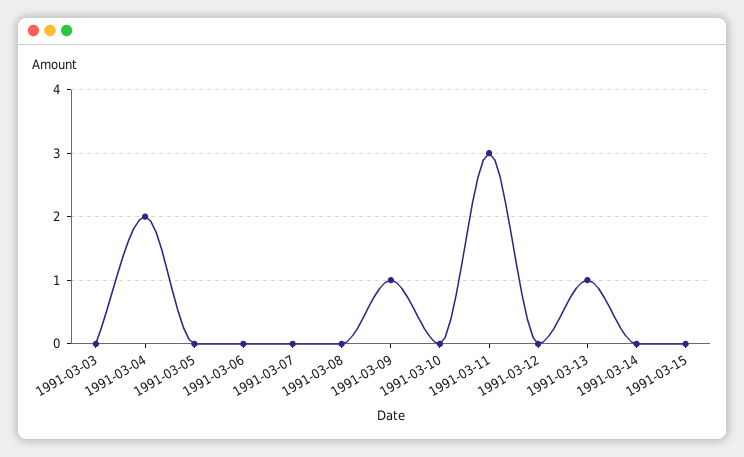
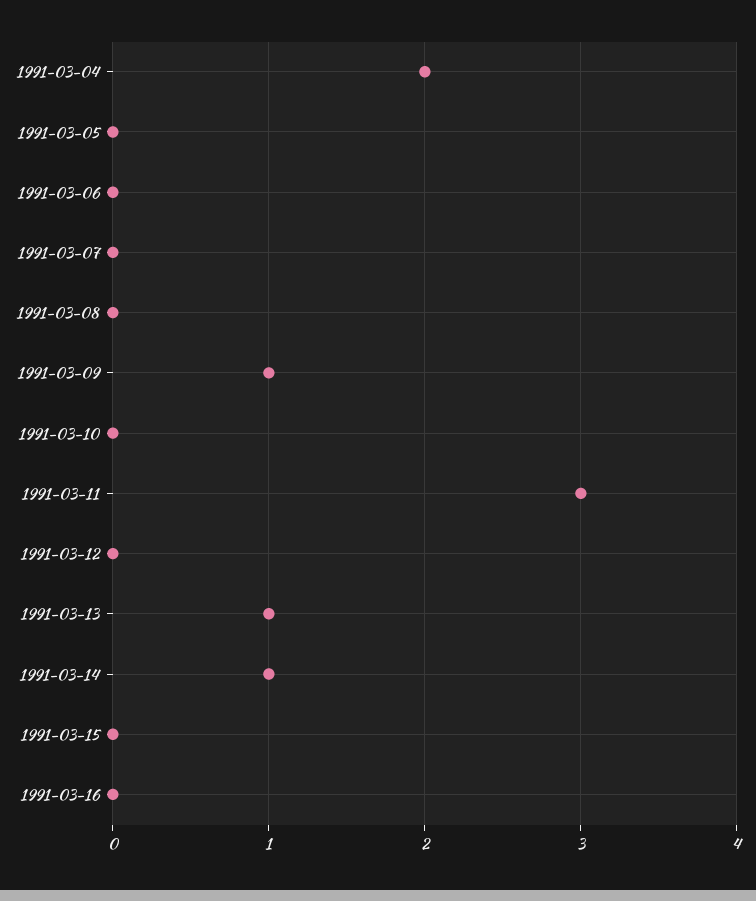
1991-03-03: 0 -> none
1991-03-14: 0 -> 1
1991-03-16: none -> 0

